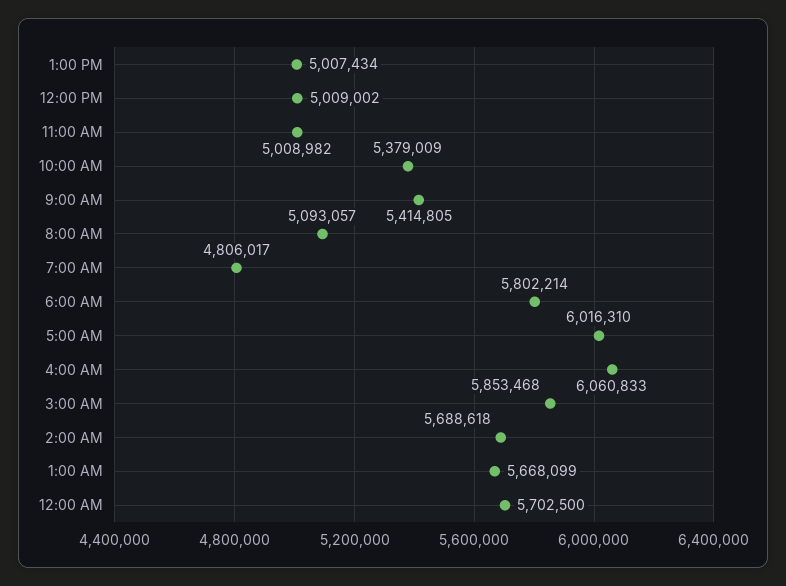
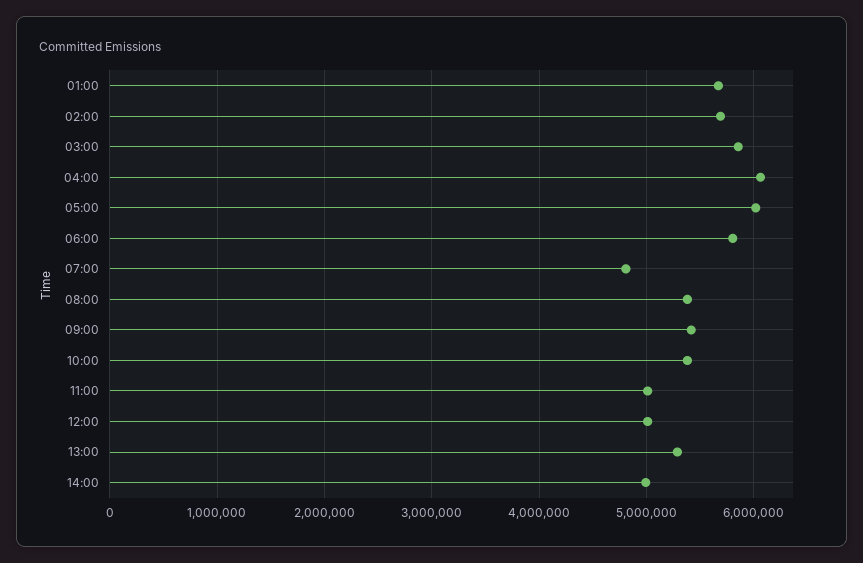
1:00 PM: 5007434 -> 5300000
8:00 AM: 5093057 -> 5400000
12:00 AM: 5702500 -> none
14:00: none -> 5000000

